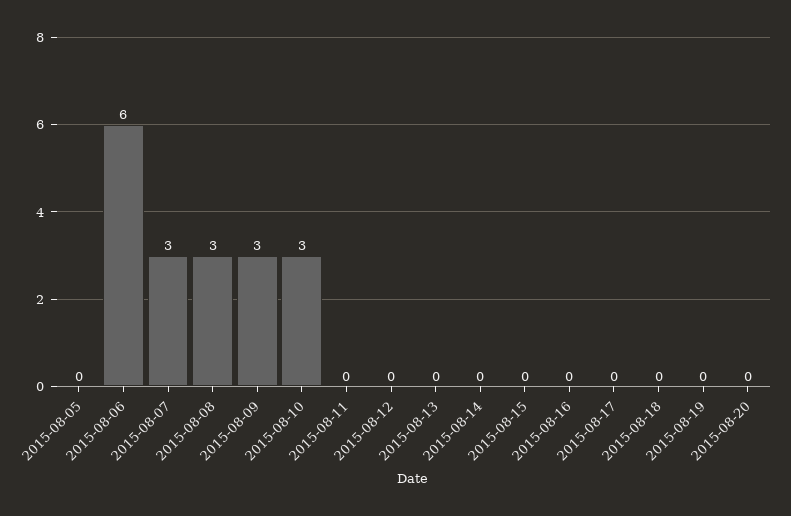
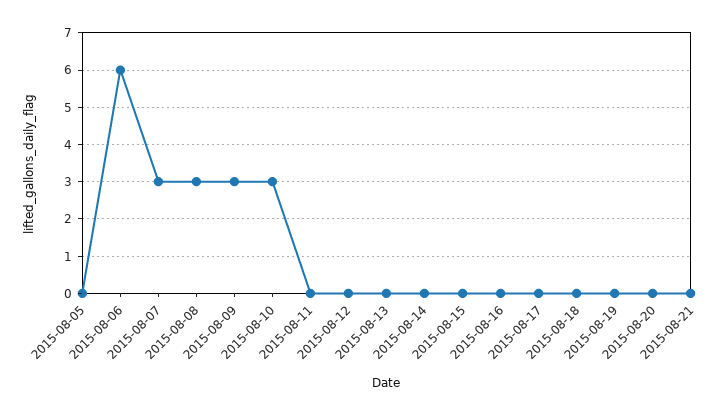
2015-08-21: none -> 0

